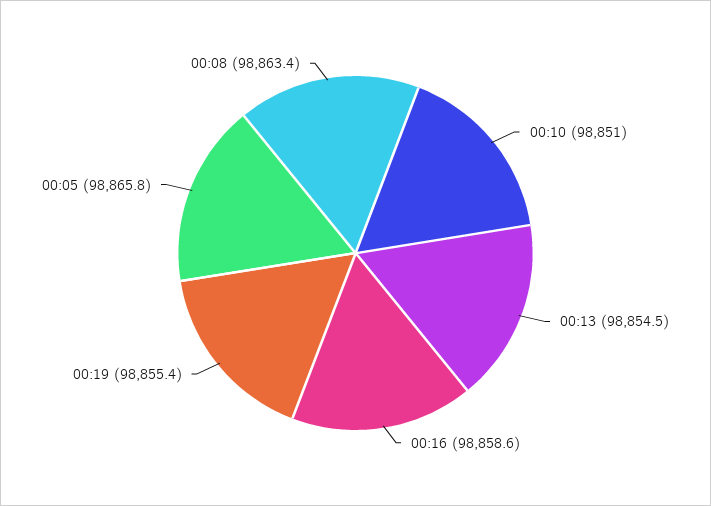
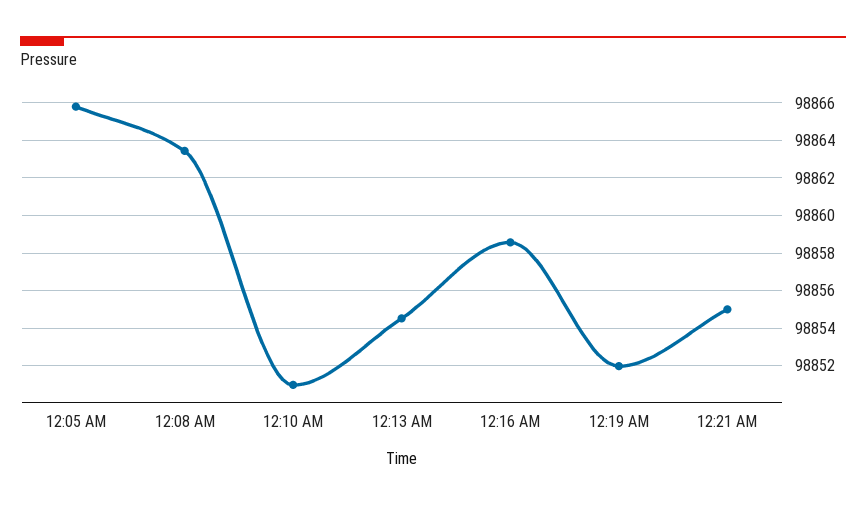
00:19: 98855.4 -> 98852
12:21 AM: none -> 98855

